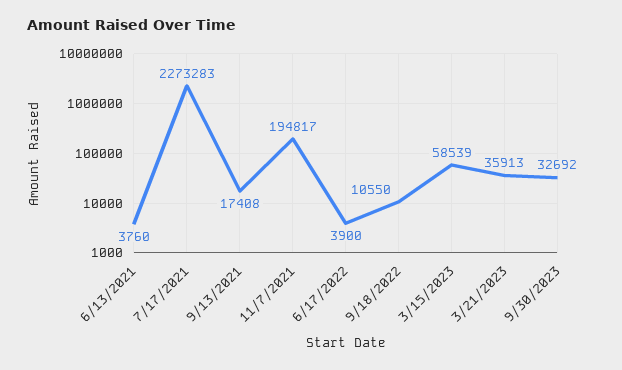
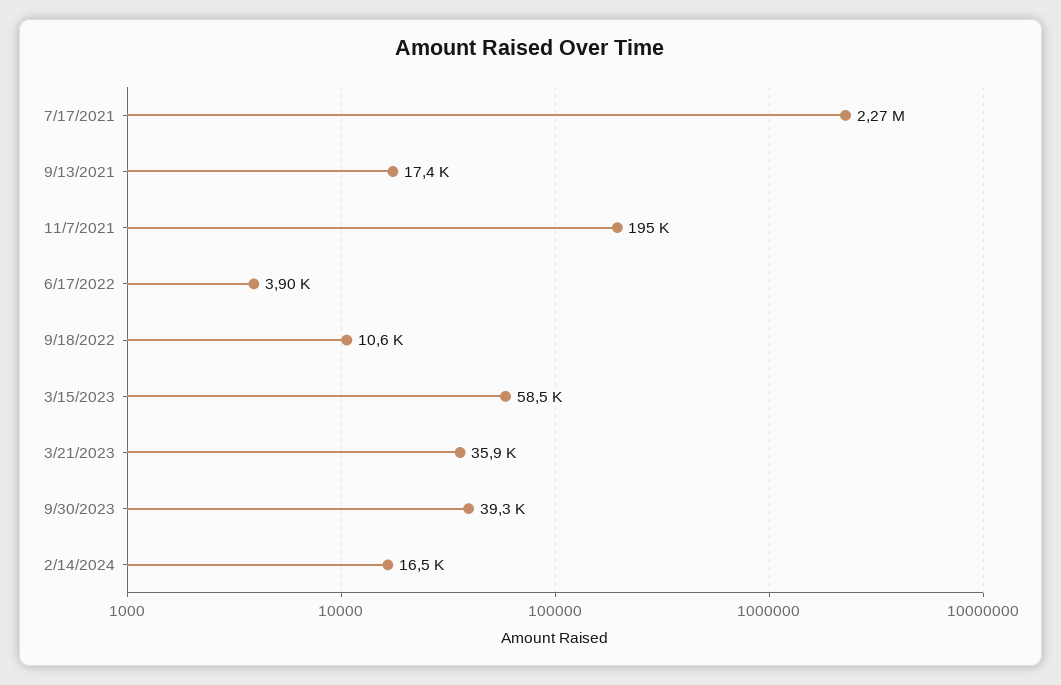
6/13/2021: 3760 -> none
9/30/2023: 32692 -> 39300
2/14/2024: none -> 16500

